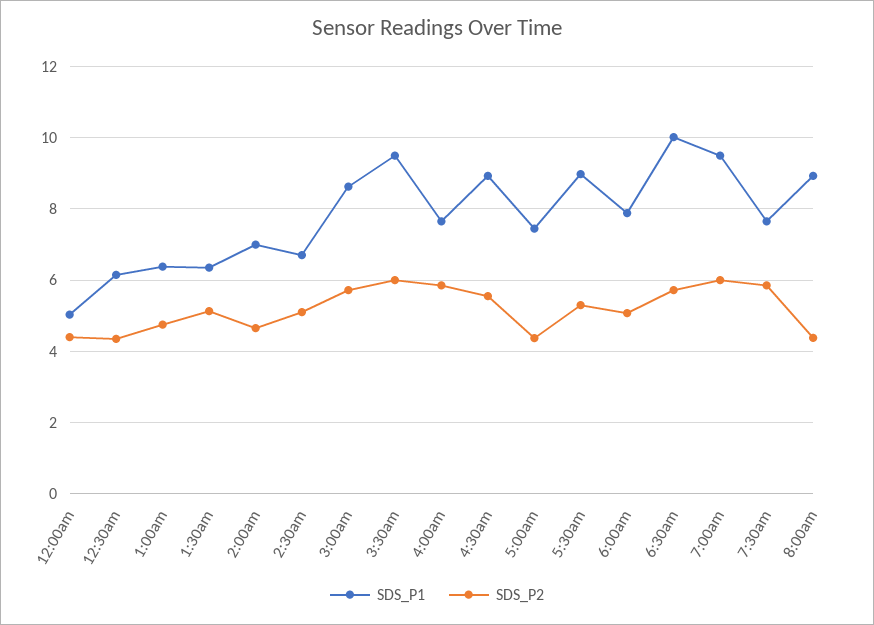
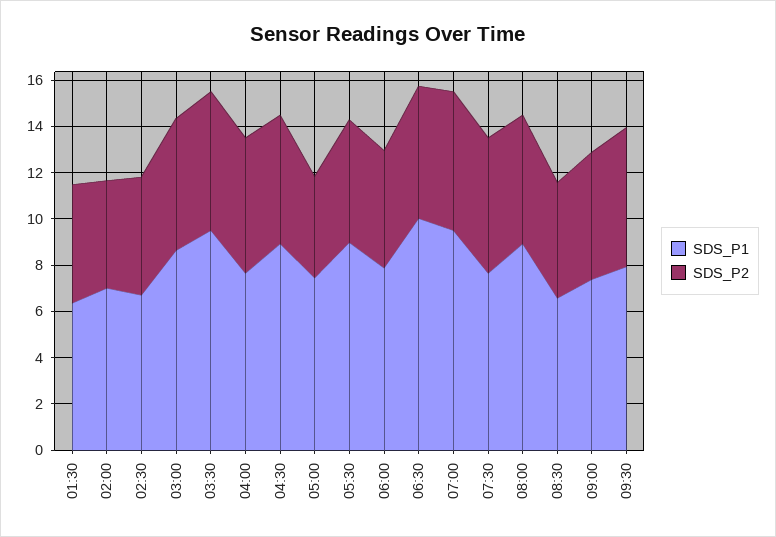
SDS_P1, 12:00am: 5 -> none
SDS_P2, 12:00am: 4.4 -> none
SDS_P1, 12:30am: 6.2 -> none
SDS_P2, 12:30am: 4.4 -> none
SDS_P1, 1:00am: 6.4 -> none
SDS_P2, 1:00am: 4.8 -> none
SDS_P2, 8:00am: 4.4 -> 5.5
SDS_P1, 08:30: none -> 6.5
SDS_P2, 08:30: none -> 5
SDS_P1, 09:00: none -> 7.5
SDS_P2, 09:00: none -> 5.5
SDS_P1, 09:30: none -> 8
SDS_P2, 09:30: none -> 6

